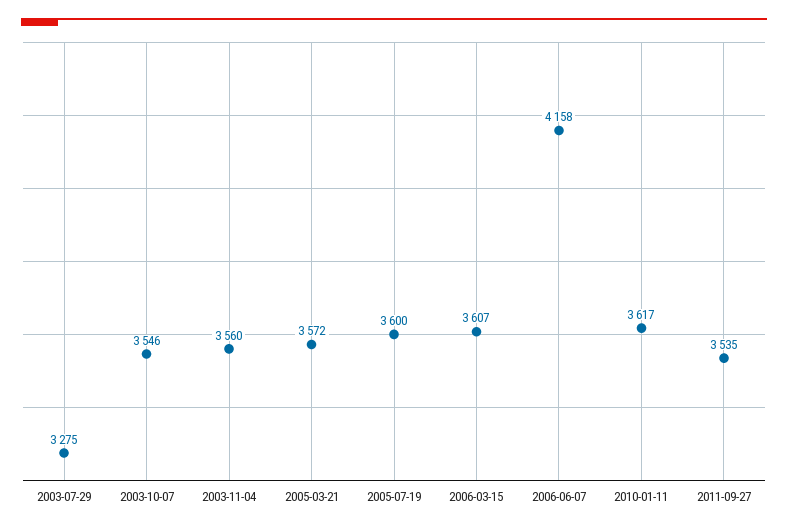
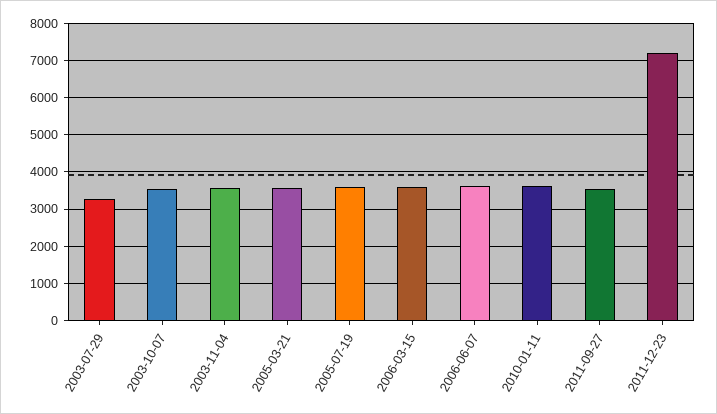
2006-06-07: 4158 -> 3600
2011-12-23: none -> 7200

